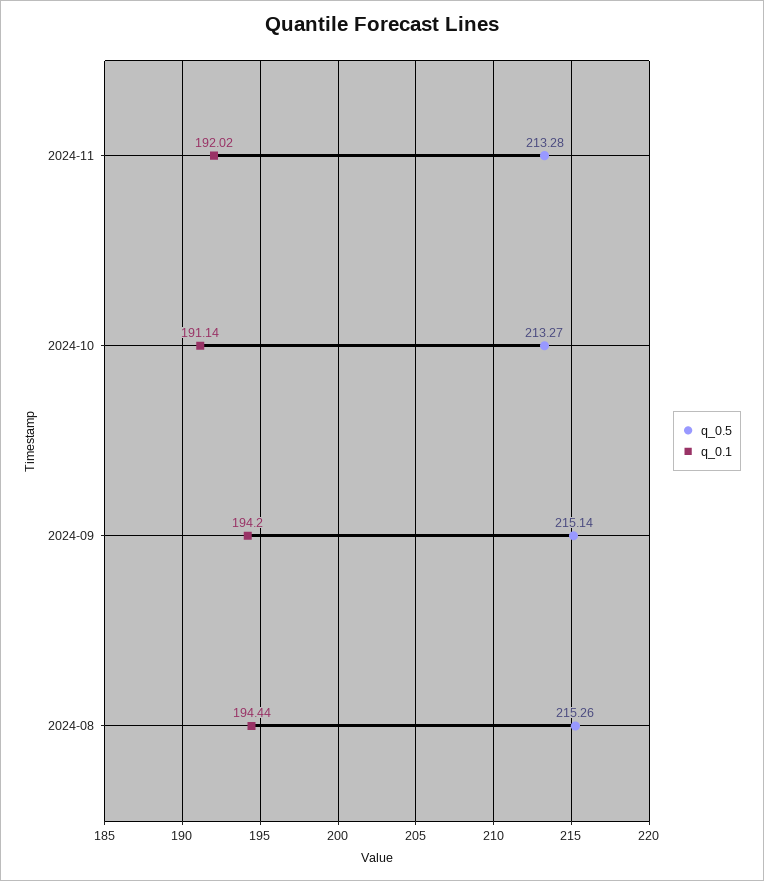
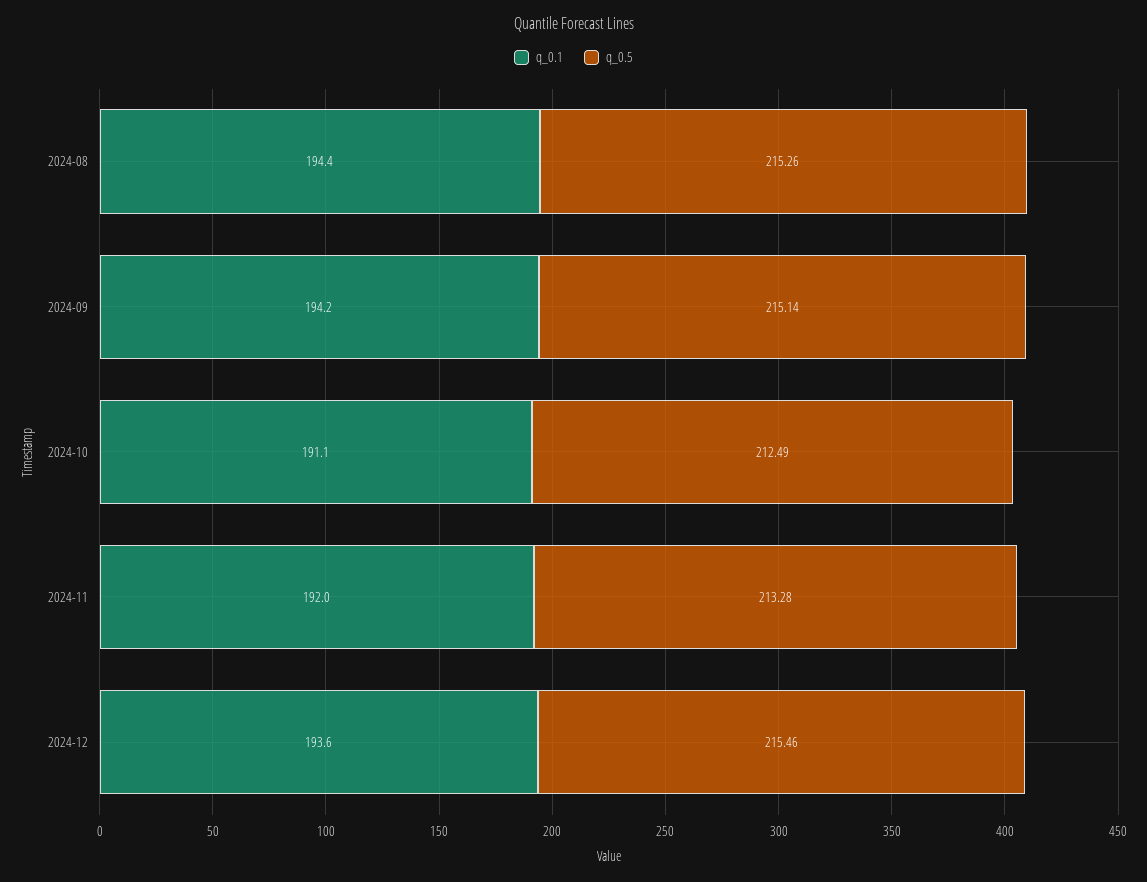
q_0.5, 2024-10: 213.27 -> 212.49
q_0.1, 2024-12: none -> 193.6
q_0.5, 2024-12: none -> 215.46

